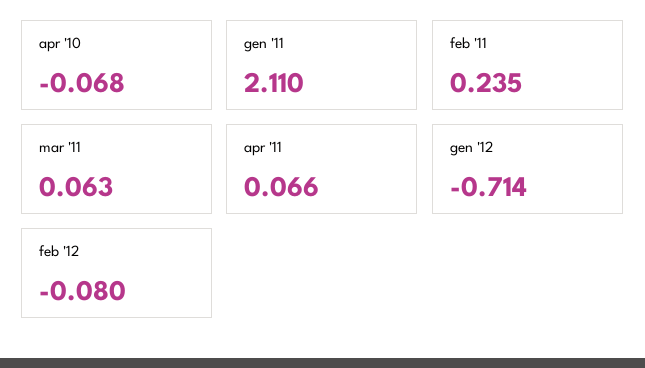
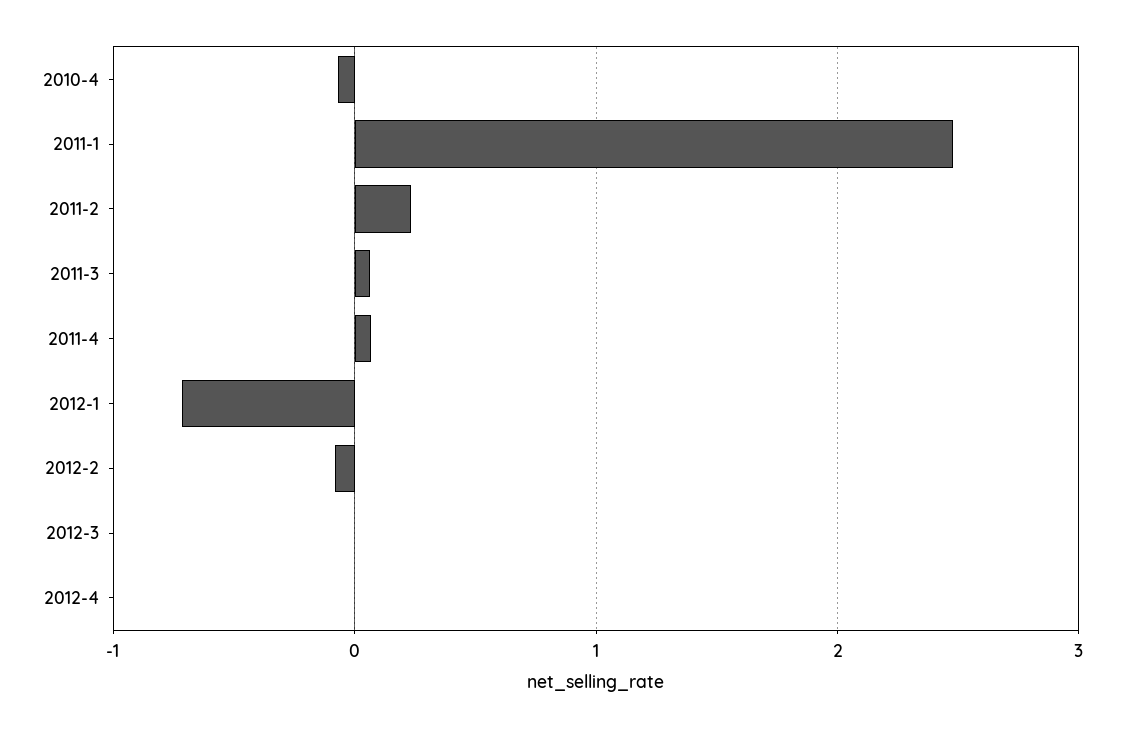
gen '11: 2.11 -> 2.5
2012-3: none -> 0
2012-4: none -> 0

